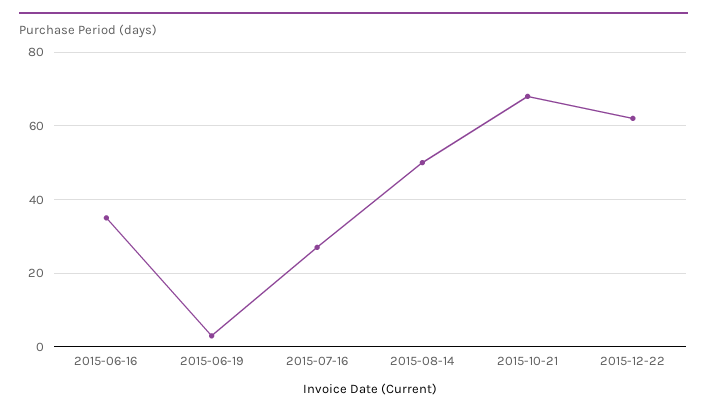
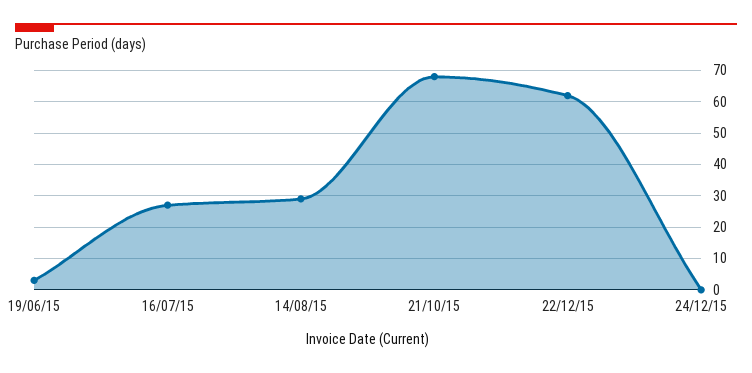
2015-06-16: 35 -> none
2015-08-14: 50 -> 30
24/12/15: none -> 0

